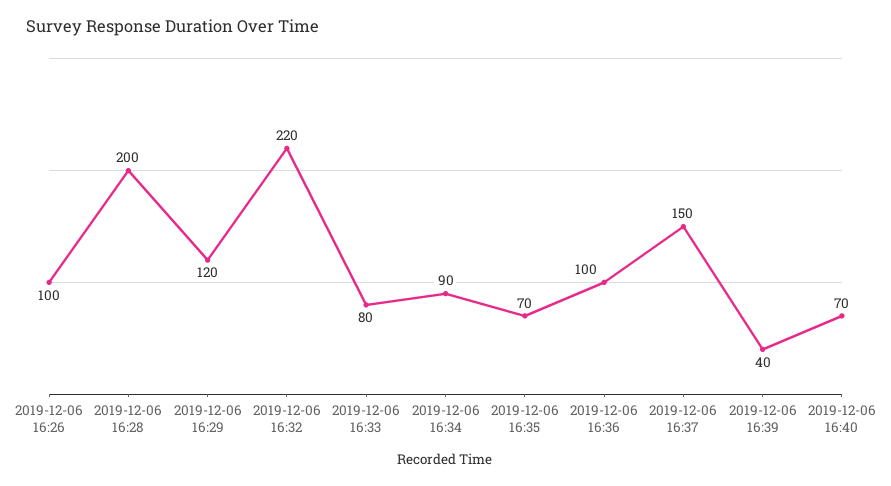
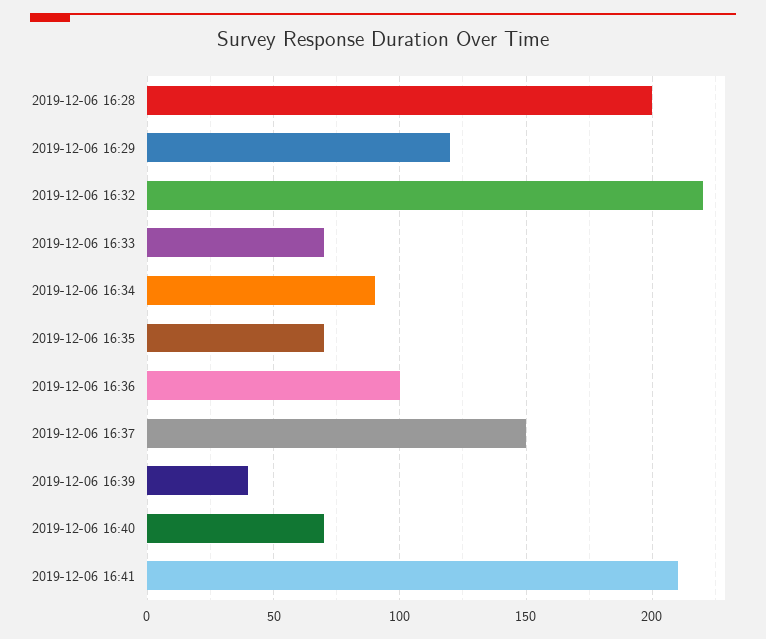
2019-12-06 16:26: 100 -> none
2019-12-06 16:33: 80 -> 70
2019-12-06 16:41: none -> 210

